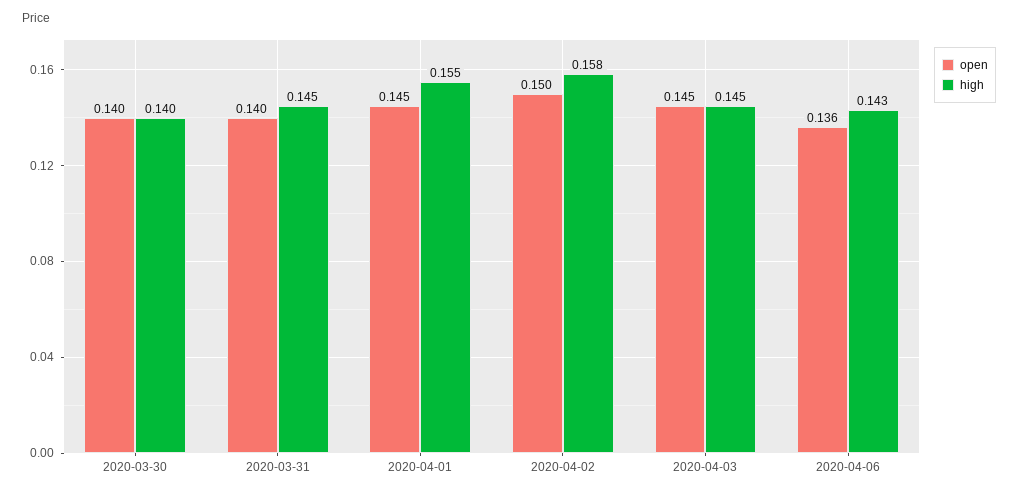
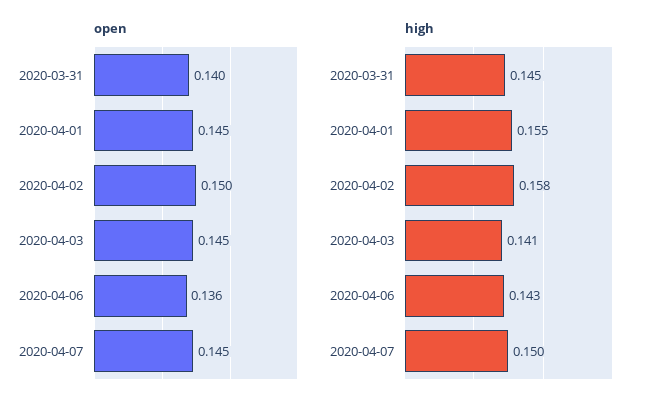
open, 2020-03-30: 0.14 -> none
high, 2020-03-30: 0.14 -> none
high, 2020-04-03: 0.145 -> 0.141
open, 2020-04-07: none -> 0.145
high, 2020-04-07: none -> 0.15

